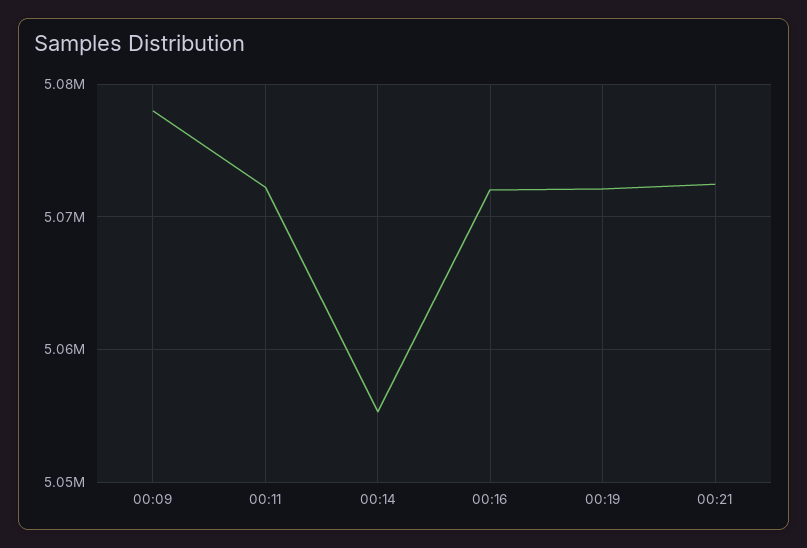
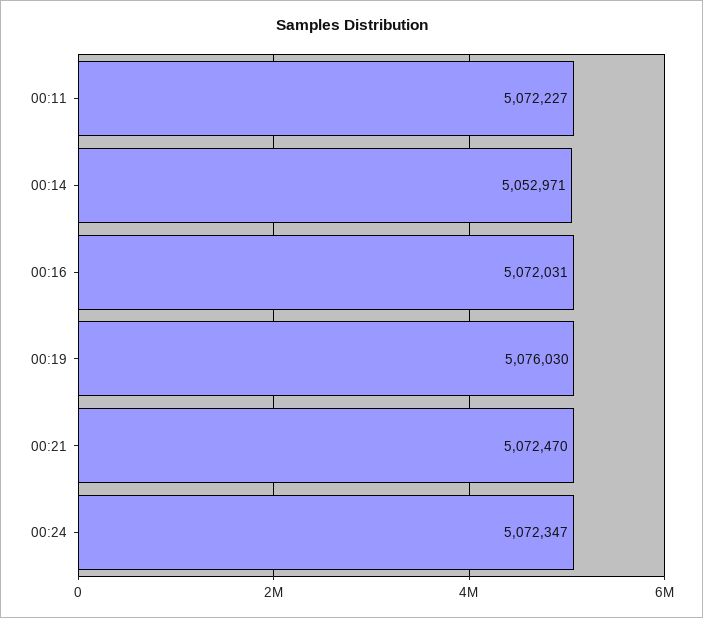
00:09: 5078000 -> none
00:14: 5055000 -> 5052971
00:19: 5072000 -> 5076030
00:24: none -> 5072347

